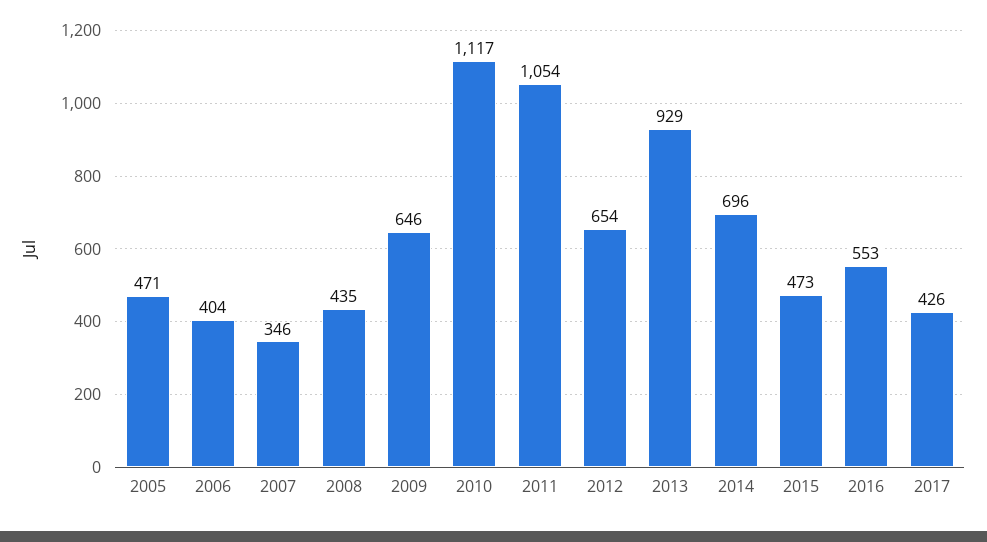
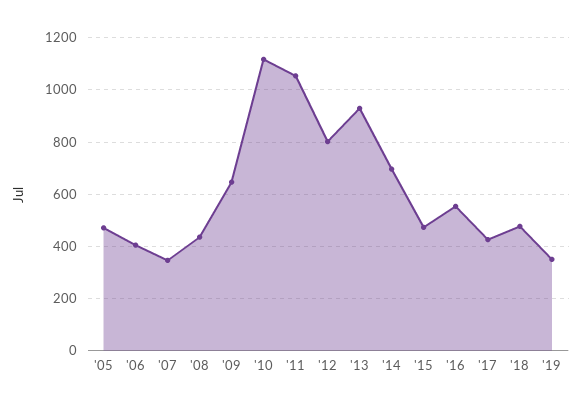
2012: 654 -> 800
'18: none -> 475
'19: none -> 350

